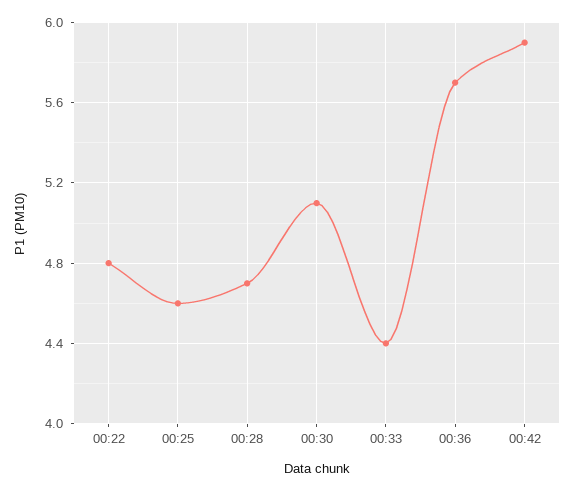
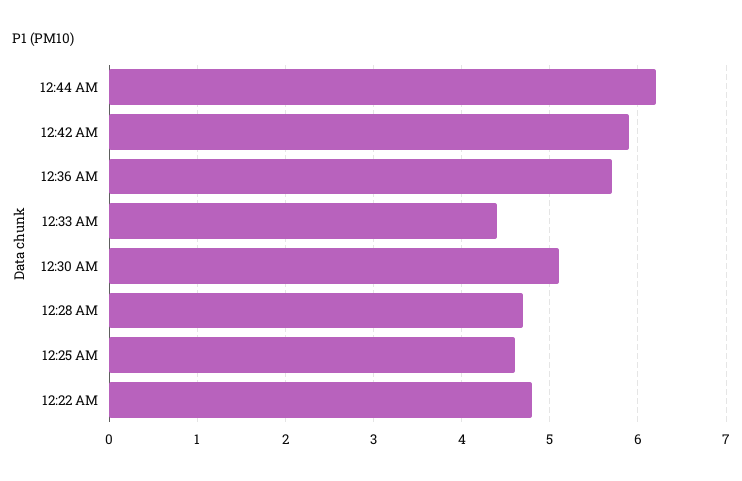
12:44 AM: none -> 6.2

